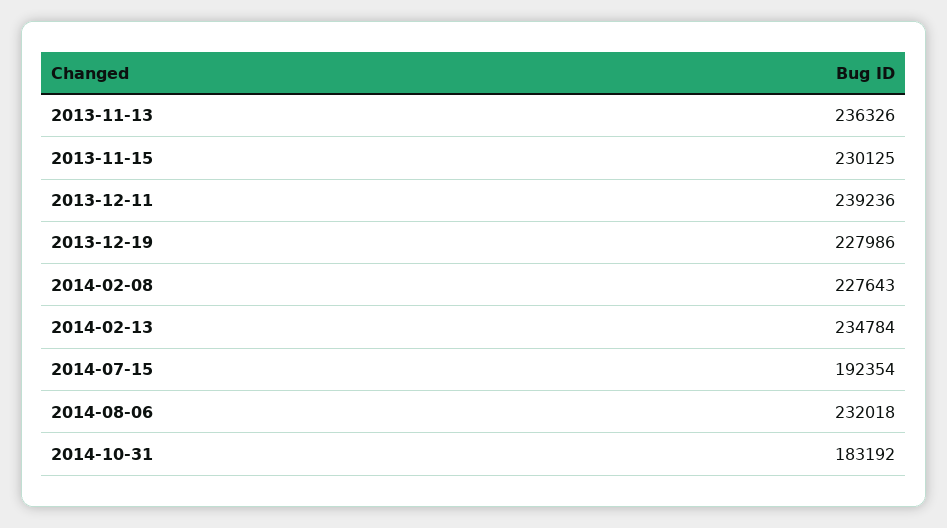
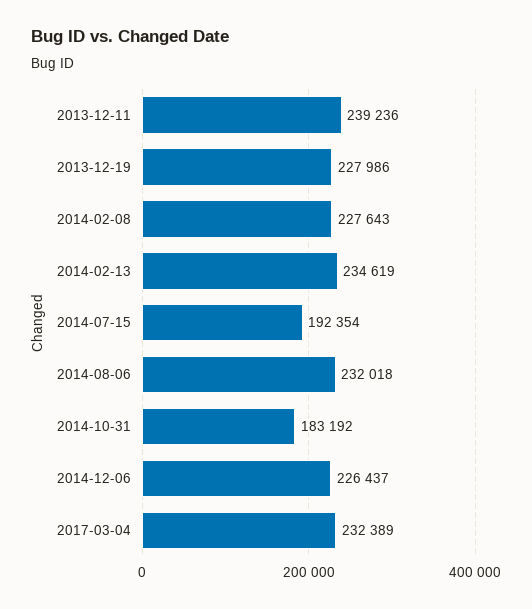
2013-11-13: 236326 -> none
2013-11-15: 230125 -> none
2014-02-13: 234784 -> 234619
2014-12-06: none -> 226437
2017-03-04: none -> 232389

